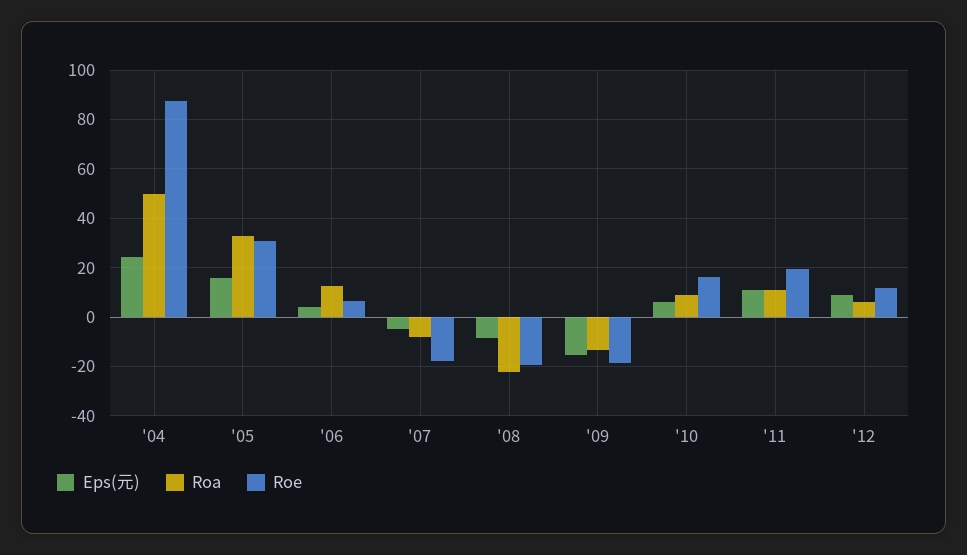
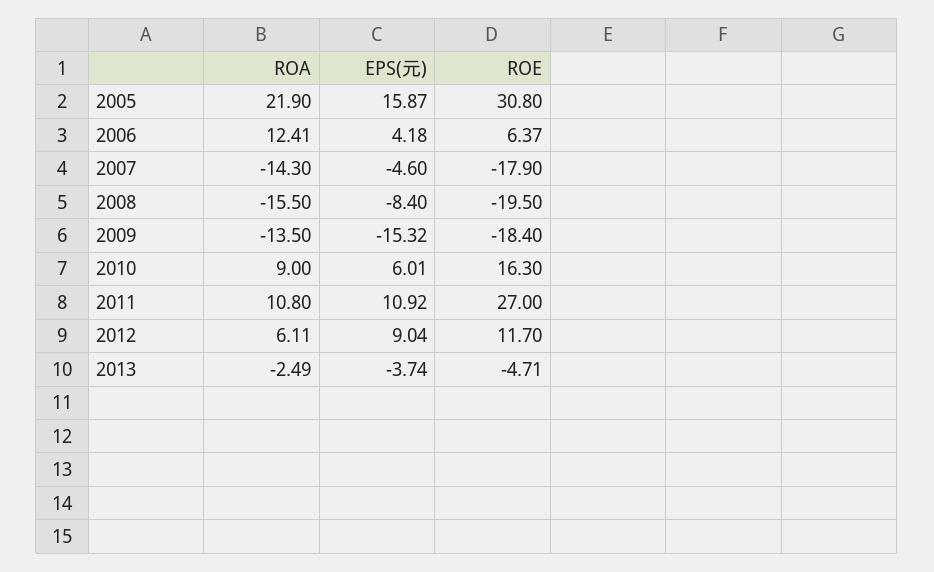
Eps(元), '04: 25 -> none
Roa, '04: 50 -> none
Roe, '04: 87.5 -> none
Roa, '05: 32.5 -> 21.9
Roa, '07: -7.5 -> -14.3
Roa, '08: -22.5 -> -15.5
Roe, '11: 20 -> 27
Roa, 2013: none -> -2.49
Eps(元), 2013: none -> -3.74
Roe, 2013: none -> -4.71

